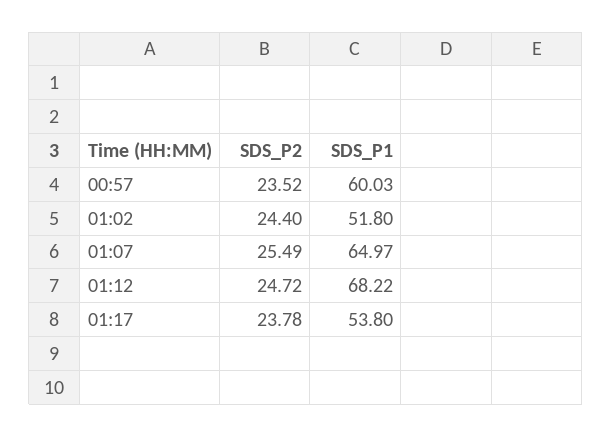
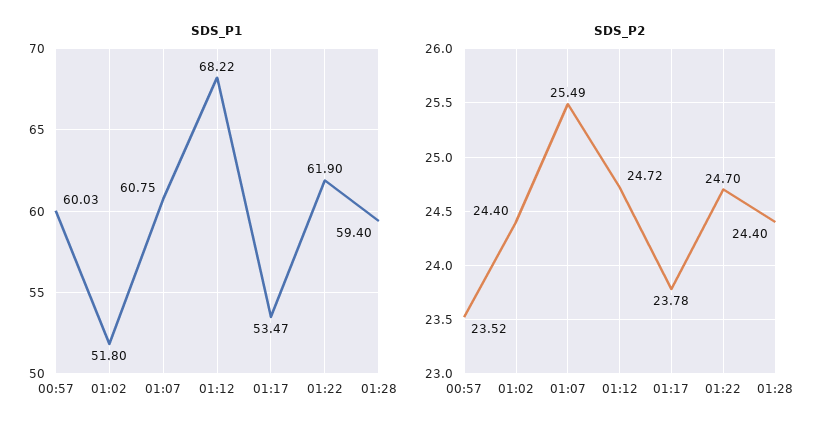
SDS_P1, 01:07: 64.97 -> 60.75
SDS_P1, 01:17: 53.8 -> 53.47
SDS_P1, 01:22: none -> 61.9
SDS_P1, 01:28: none -> 59.4
SDS_P2, 01:22: none -> 24.7
SDS_P2, 01:28: none -> 24.4

